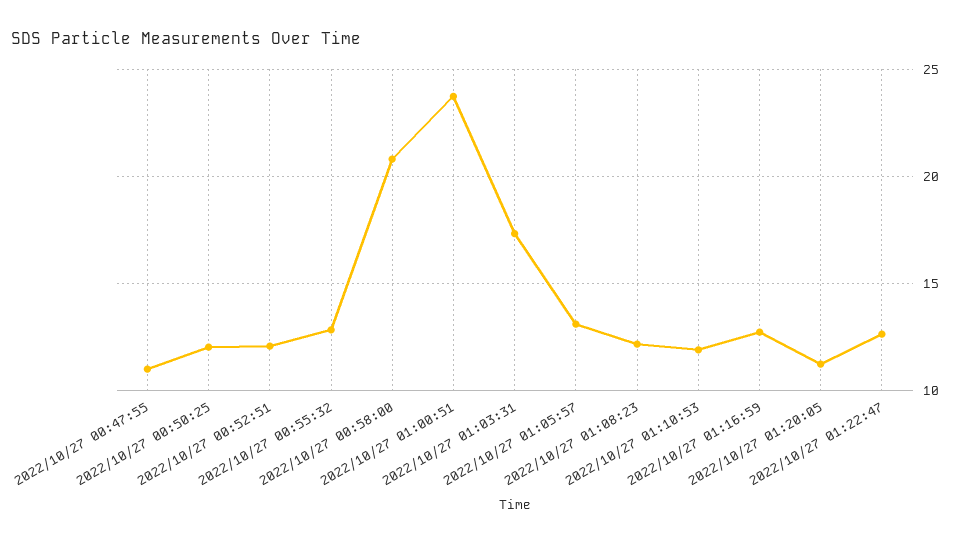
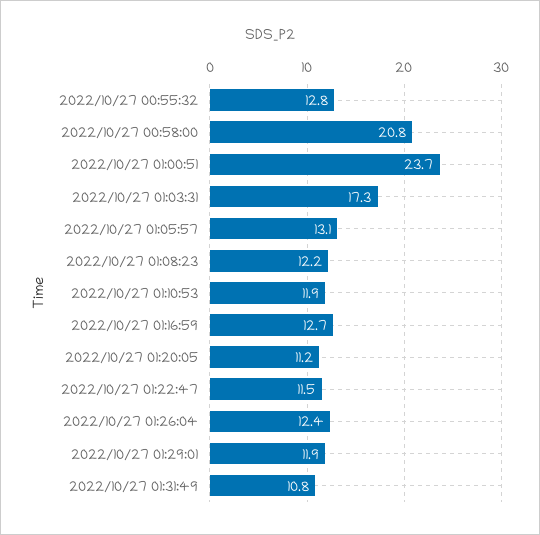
2022/10/27 00:47:55: 11 -> none
2022/10/27 00:50:25: 12 -> none
2022/10/27 00:52:51: 12 -> none
2022/10/27 01:22:47: 12.5 -> 11.5
2022/10/27 01:26:04: none -> 12.4
2022/10/27 01:29:01: none -> 11.9
2022/10/27 01:31:49: none -> 10.8

